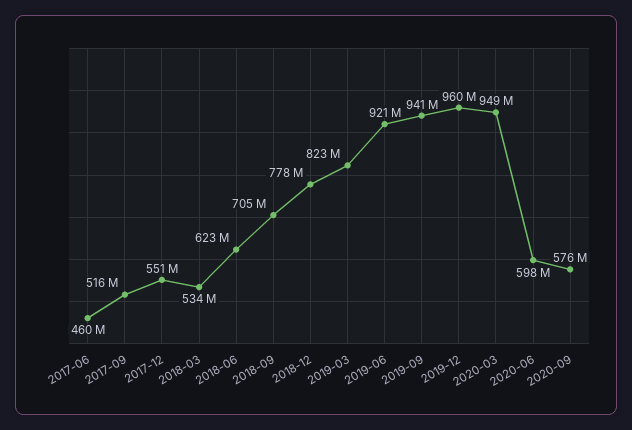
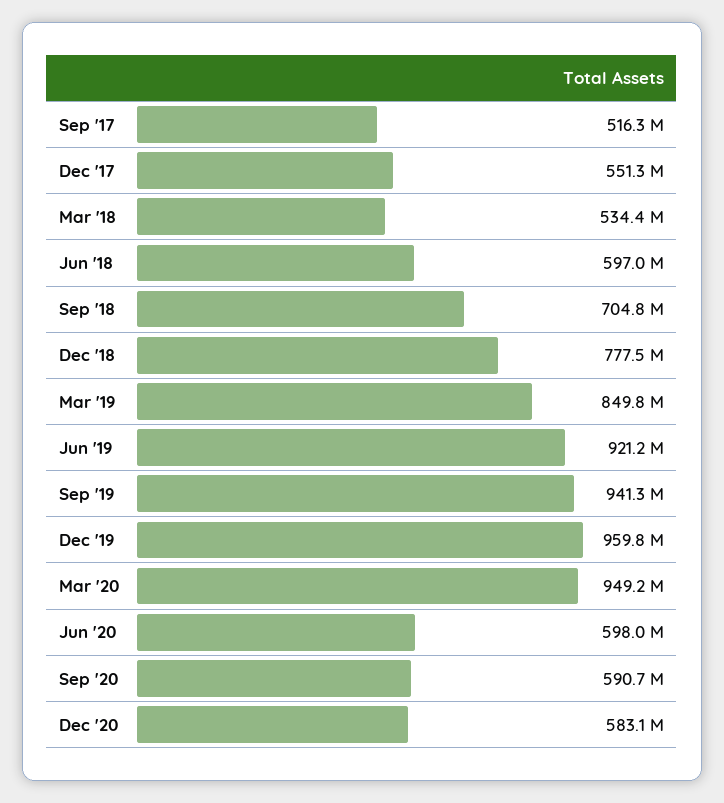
2017-06: 460000000 -> none
2018-06: 623000000 -> 597000000
2019-03: 823000000 -> 849800000
2020-09: 576000000 -> 590700000
Dec '20: none -> 583100000

